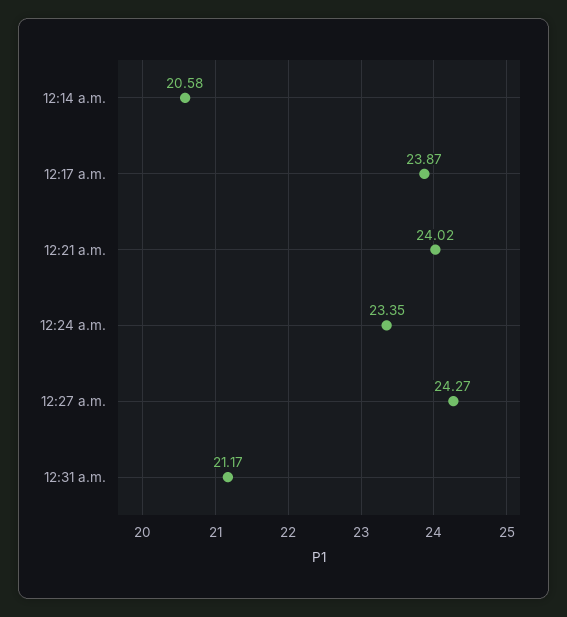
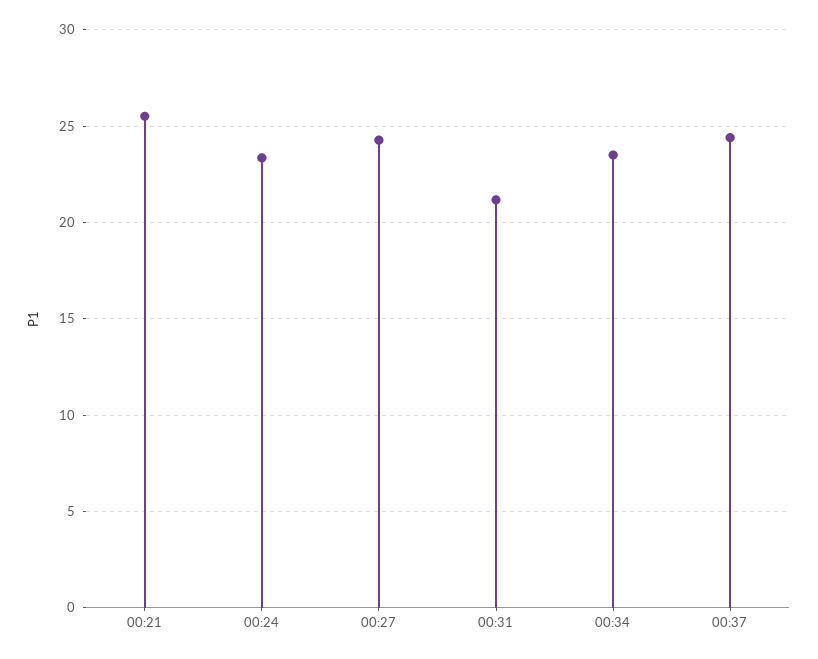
12:14 a.m.: 20.58 -> none
12:17 a.m.: 23.87 -> none
12:21 a.m.: 24.02 -> 25.5
00:34: none -> 23.5
00:37: none -> 24.5

